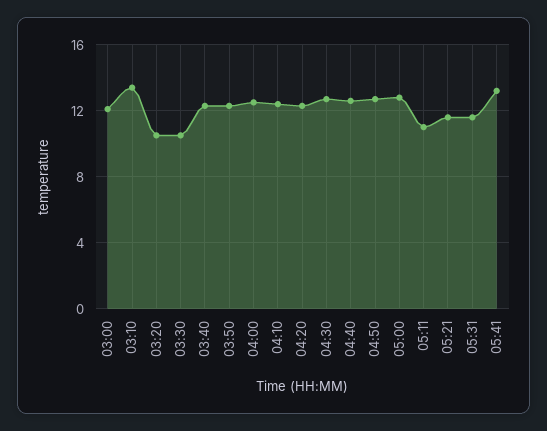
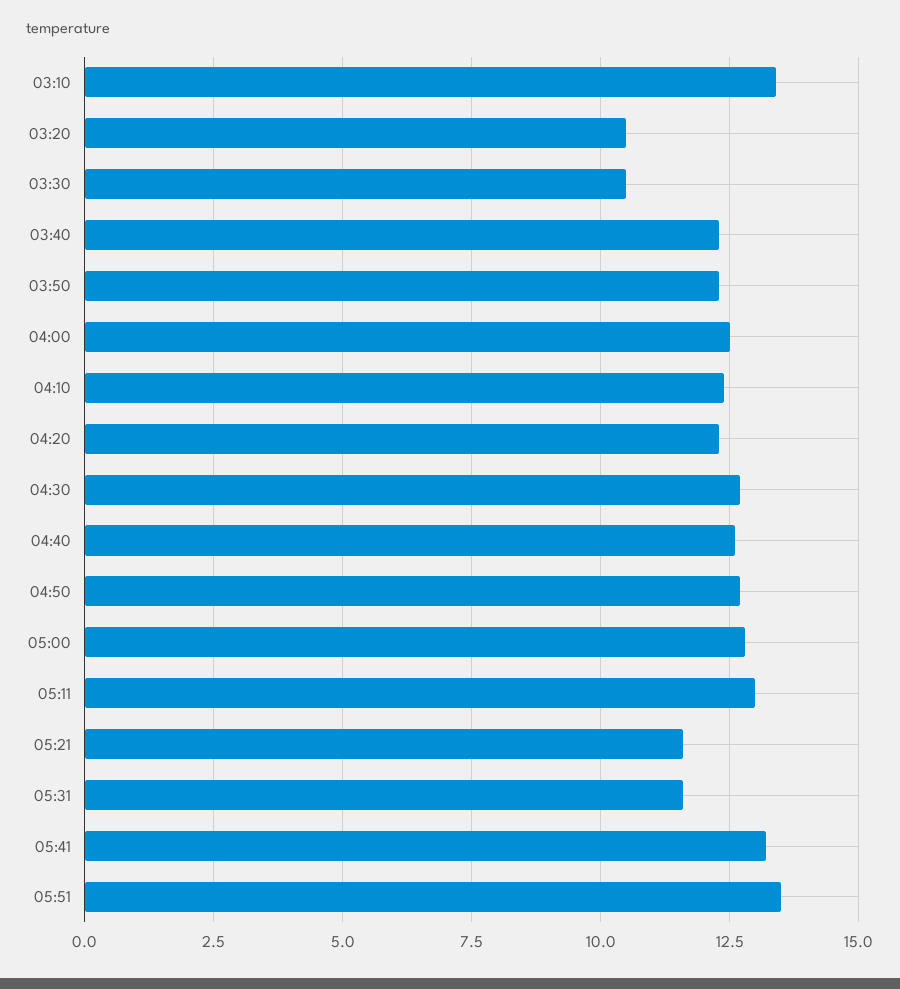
03:00: 12 -> none
05:11: 11 -> 13
05:51: none -> 13.5

